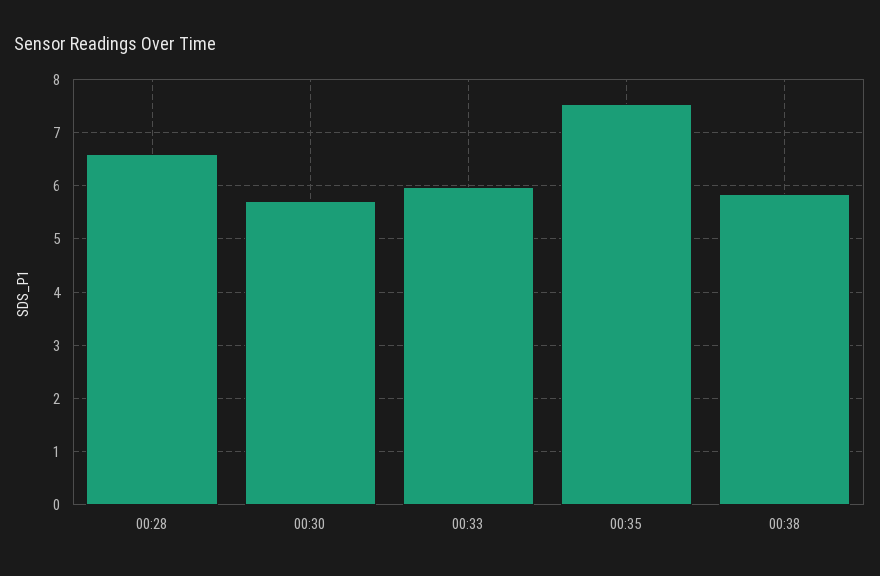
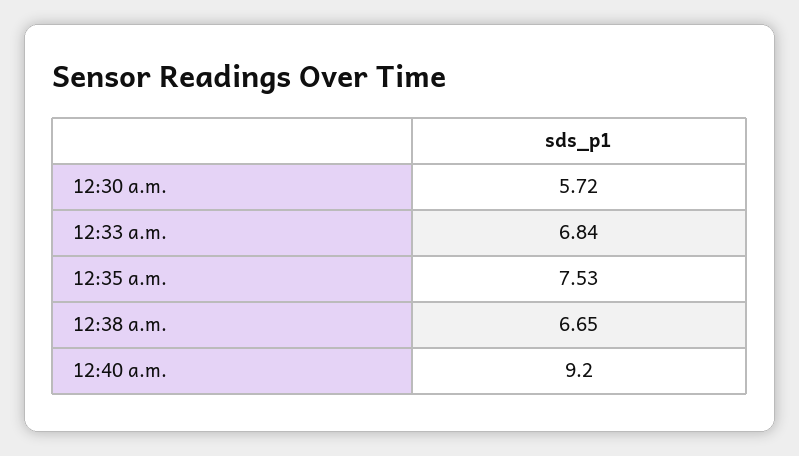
00:28: 6.6 -> none
00:33: 6 -> 6.84
00:38: 5.8 -> 6.65
12:40 a.m.: none -> 9.2

